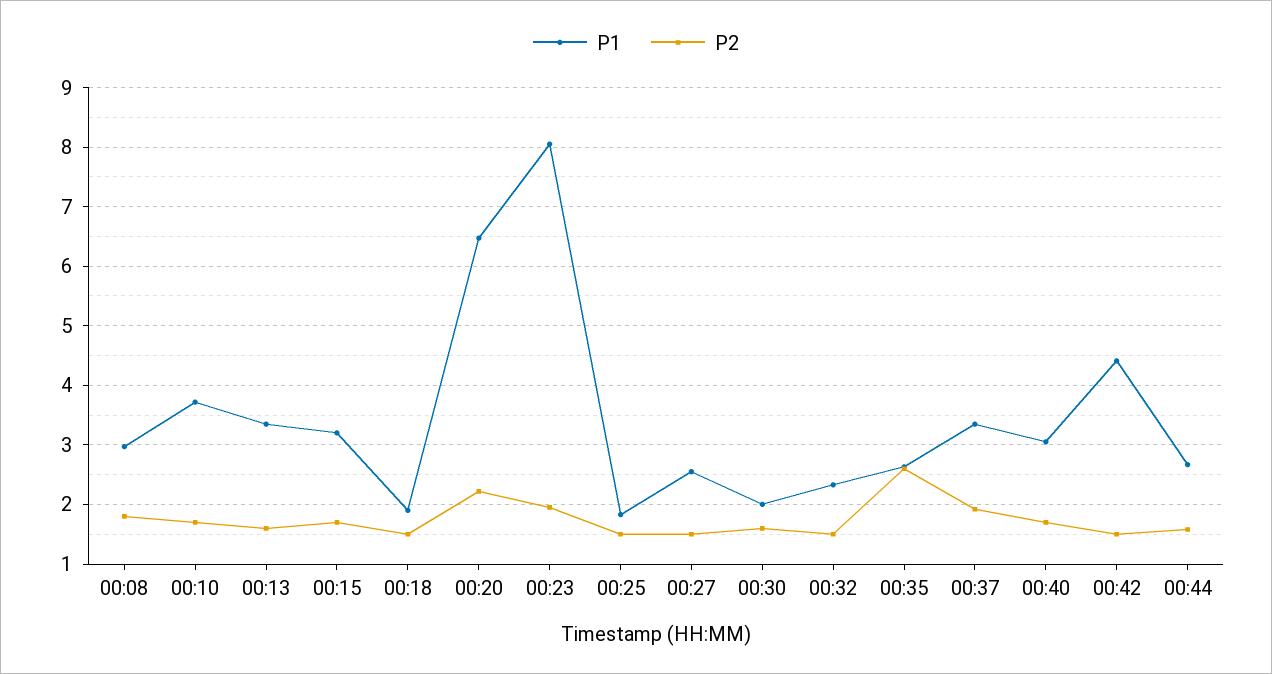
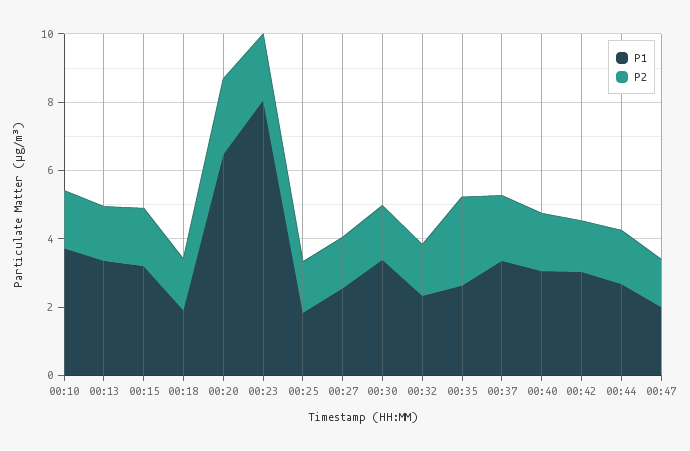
P1, 00:08: 3 -> none
P2, 00:08: 1.8 -> none
P1, 00:30: 2 -> 3.5
P1, 00:42: 4.4 -> 3
P1, 00:47: none -> 2
P2, 00:47: none -> 1.5

